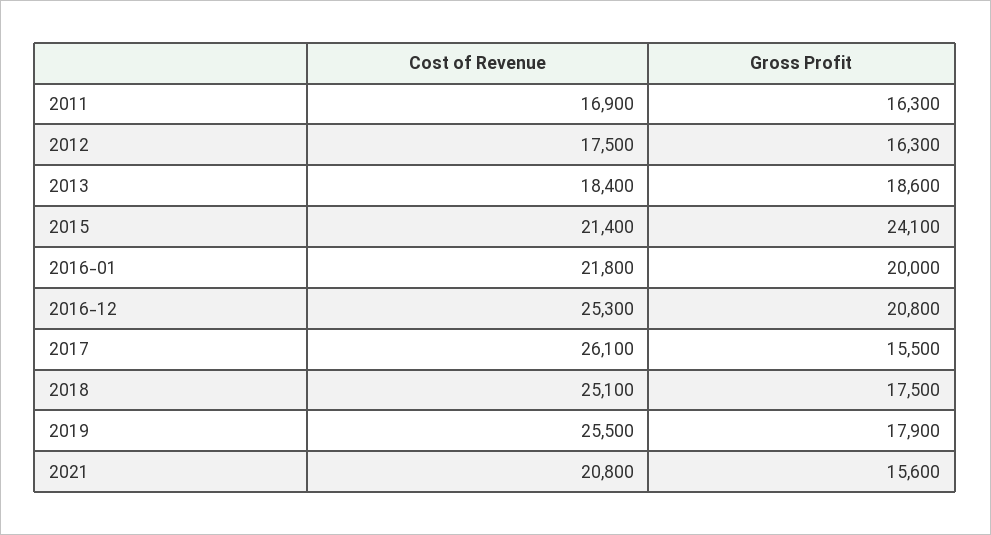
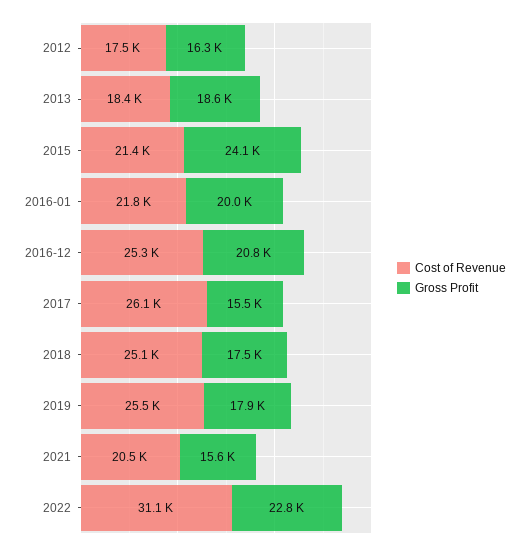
Cost of Revenue, 2011: 16900 -> none
Gross Profit, 2011: 16300 -> none
Cost of Revenue, 2021: 20800 -> 20500
Cost of Revenue, 2022: none -> 31100
Gross Profit, 2022: none -> 22800

